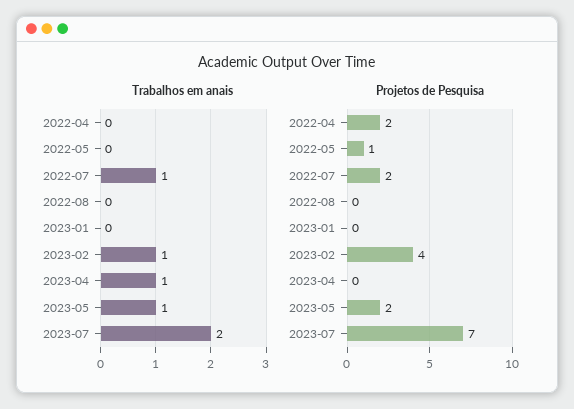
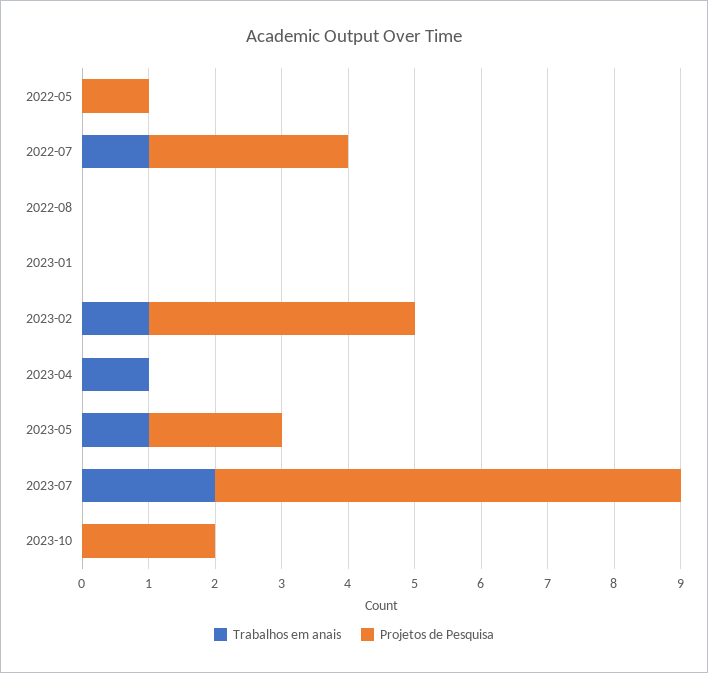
Trabalhos em anais, 2022-04: 0 -> none
Projetos de Pesquisa, 2022-04: 2 -> none
Projetos de Pesquisa, 2022-07: 2 -> 3
Trabalhos em anais, 2023-10: none -> 0
Projetos de Pesquisa, 2023-10: none -> 2

